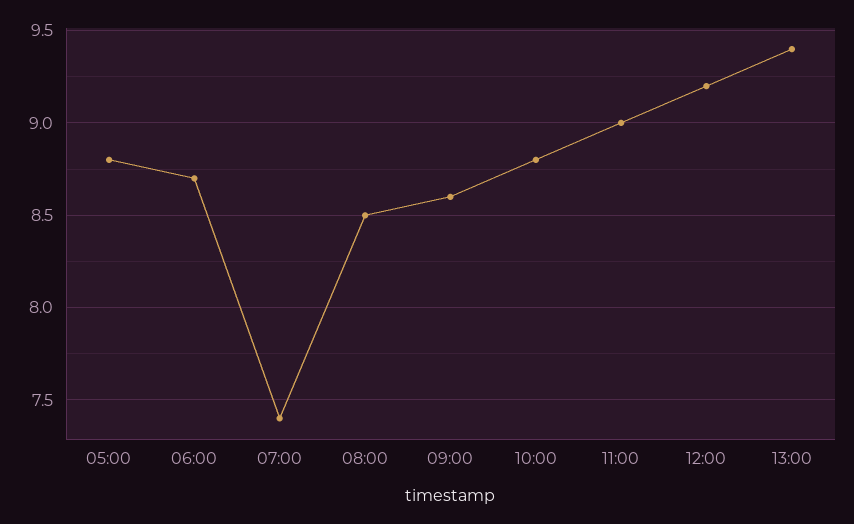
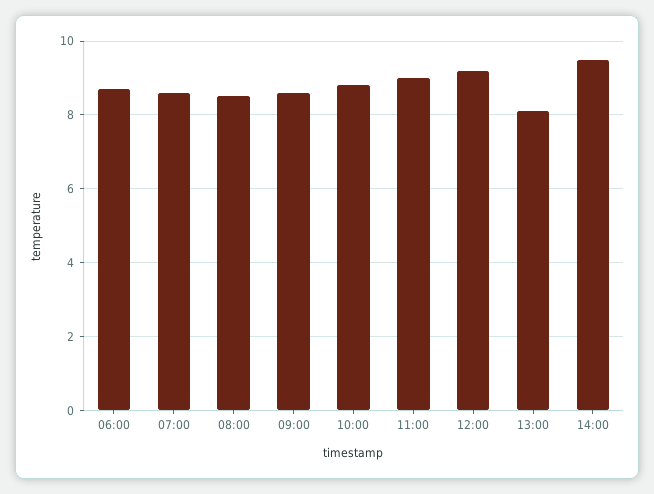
05:00: 8.8 -> none
07:00: 7.4 -> 8.5
13:00: 9.4 -> 8
14:00: none -> 9.5

